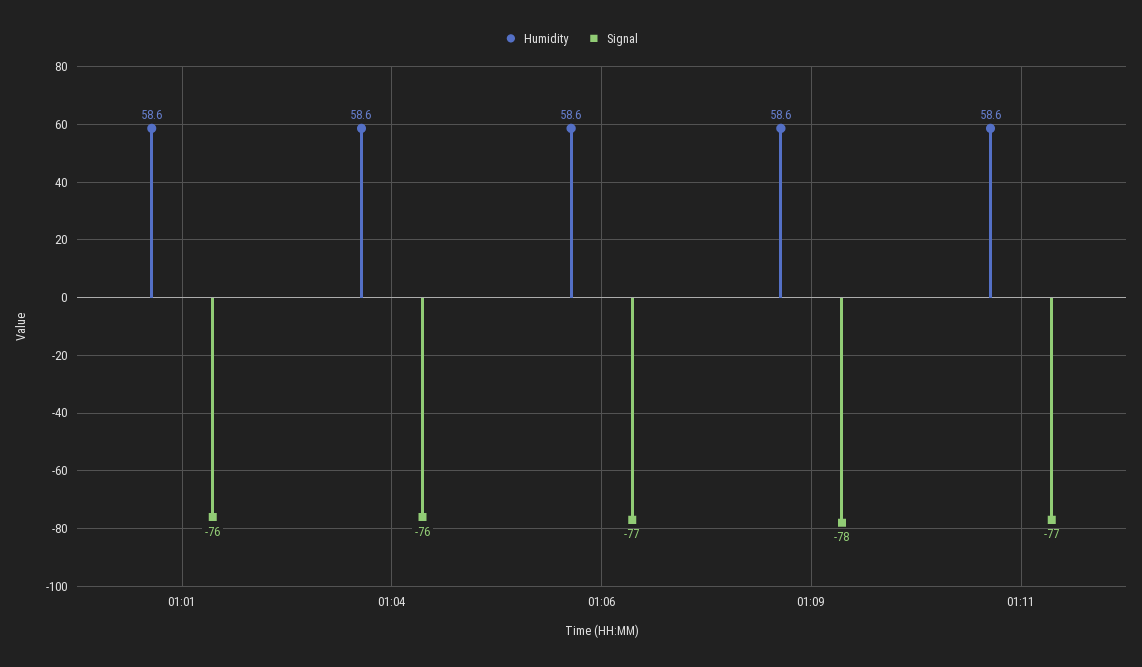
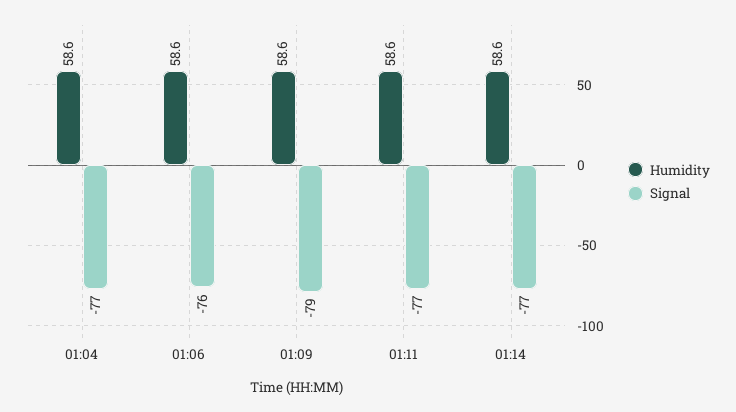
Humidity, 01:01: 58.6 -> none
Signal, 01:01: -76 -> none
Signal, 01:04: -76 -> -77
Signal, 01:06: -77 -> -76
Signal, 01:09: -78 -> -79
Humidity, 01:14: none -> 58.6
Signal, 01:14: none -> -77

